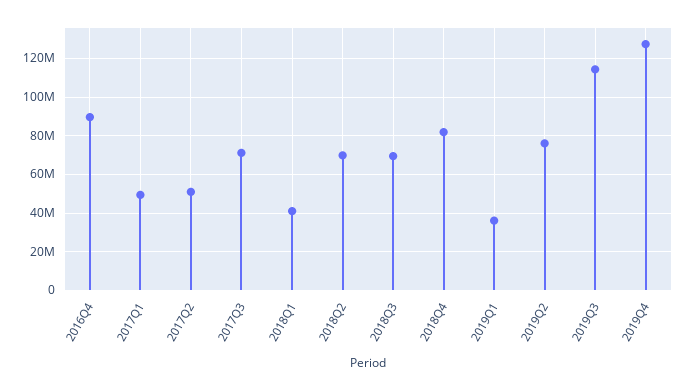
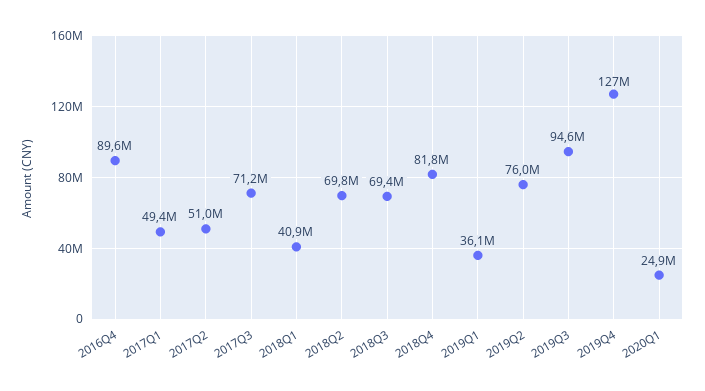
2019Q3: 115000000 -> 94600000
2020Q1: none -> 24900000

